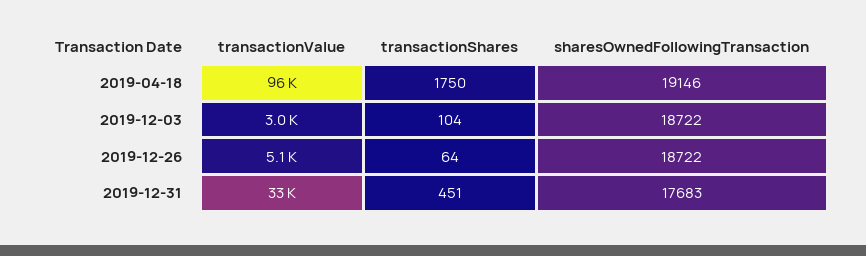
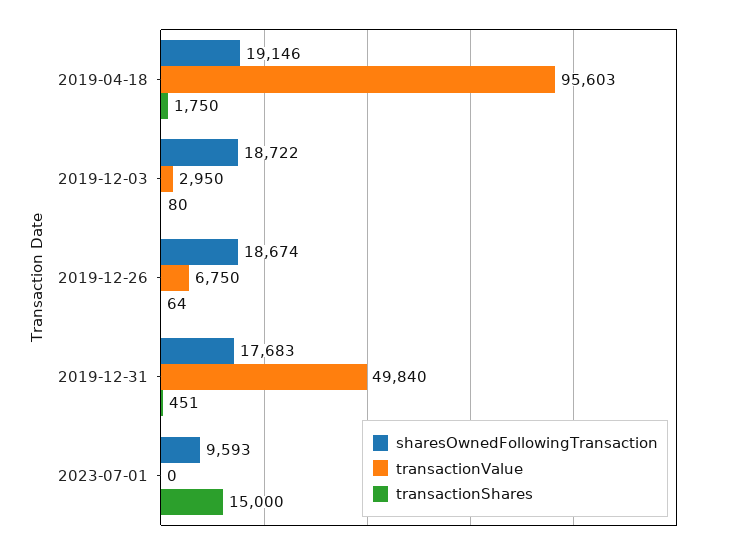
transactionShares, 2019-12-03: 104 -> 80
transactionValue, 2019-12-26: 5100 -> 6750
sharesOwnedFollowingTransaction, 2019-12-26: 18722 -> 18674
transactionValue, 2019-12-31: 33000 -> 49840
sharesOwnedFollowingTransaction, 2023-07-01: none -> 9593
transactionValue, 2023-07-01: none -> 0
transactionShares, 2023-07-01: none -> 15000

